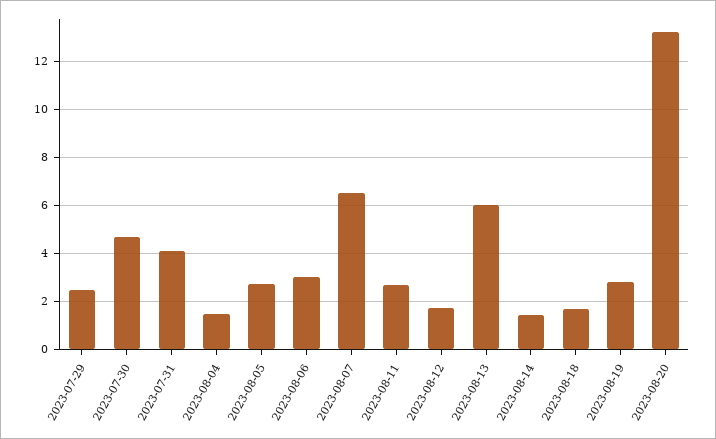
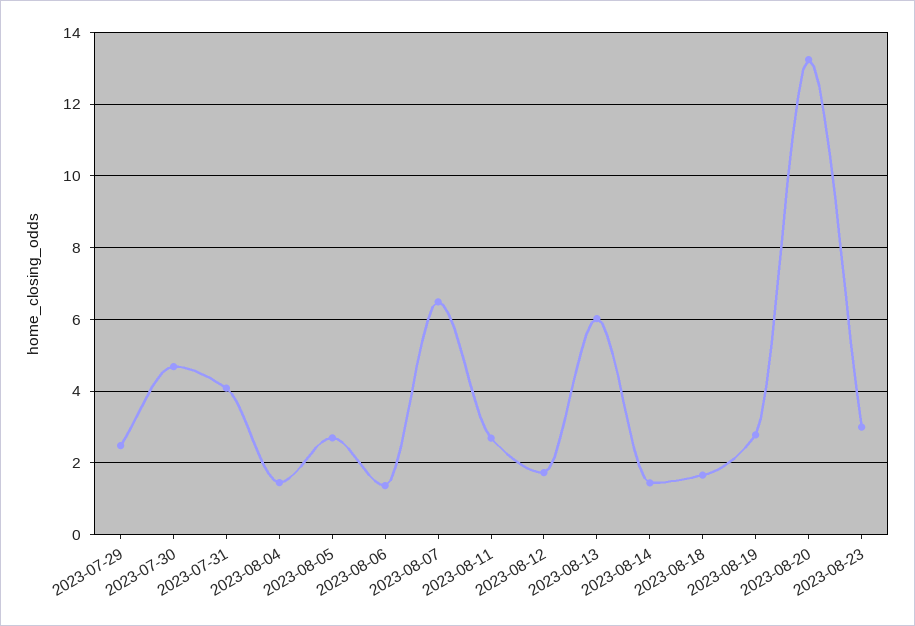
2023-08-06: 3 -> 1.4
2023-08-23: none -> 3

